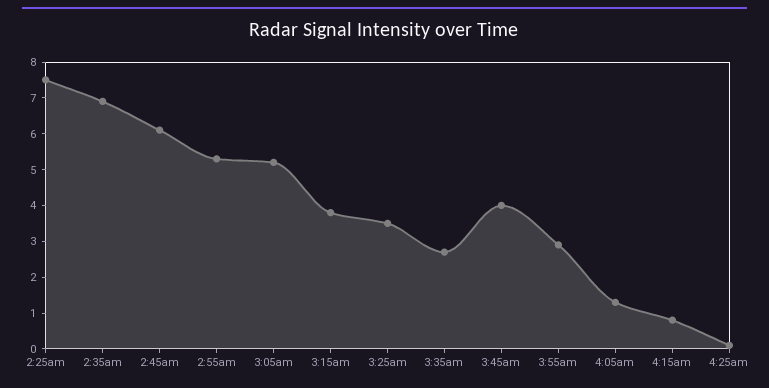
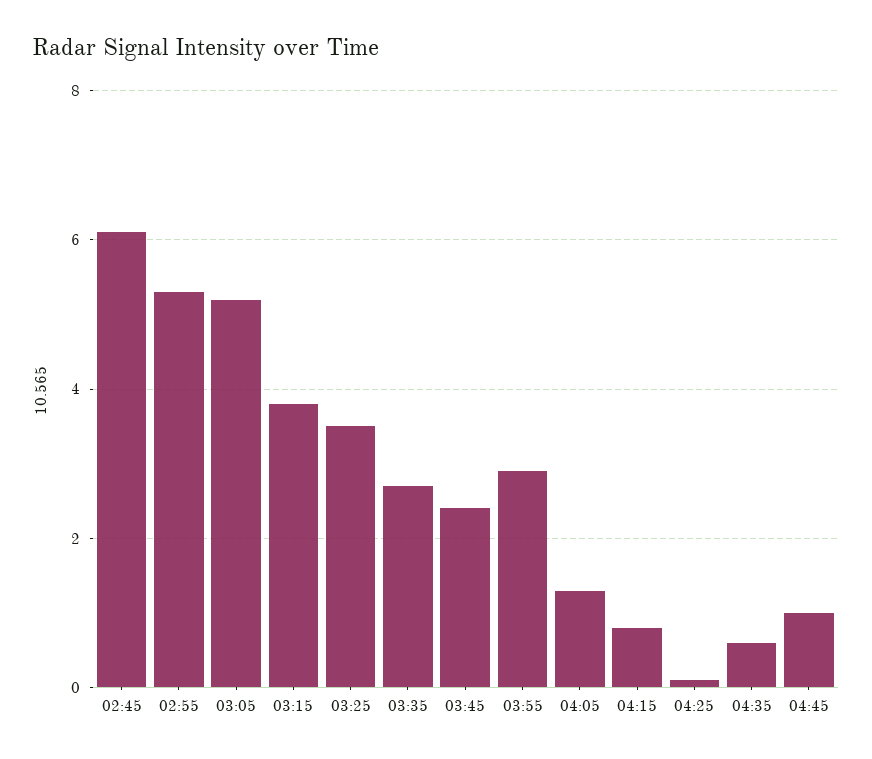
2:25am: 7.5 -> none
2:35am: 7 -> none
3:45am: 4 -> 2.5
04:35: none -> 0.5
04:45: none -> 1

